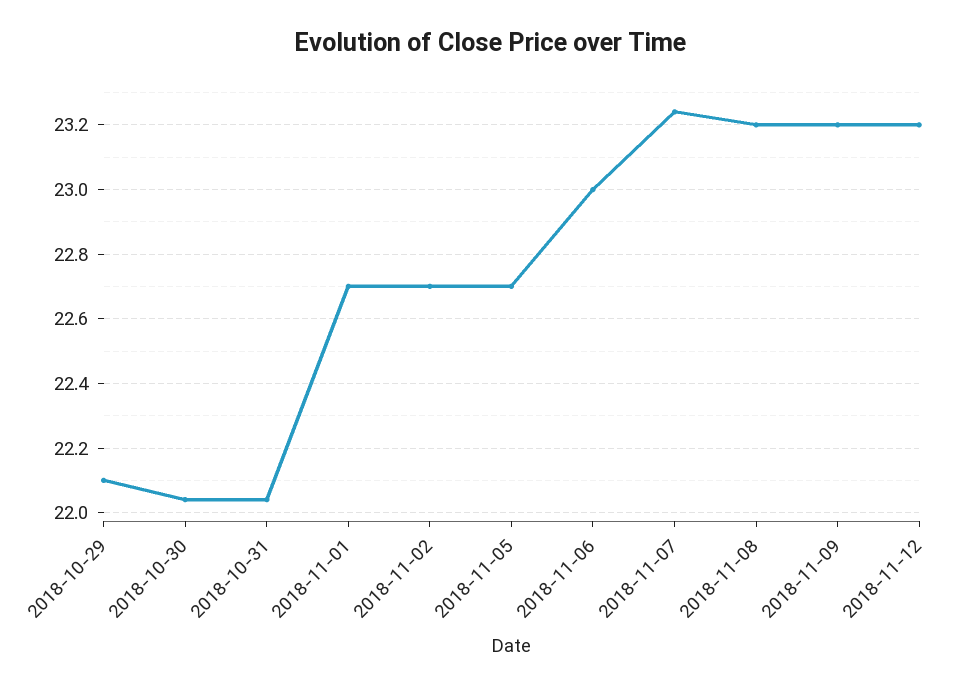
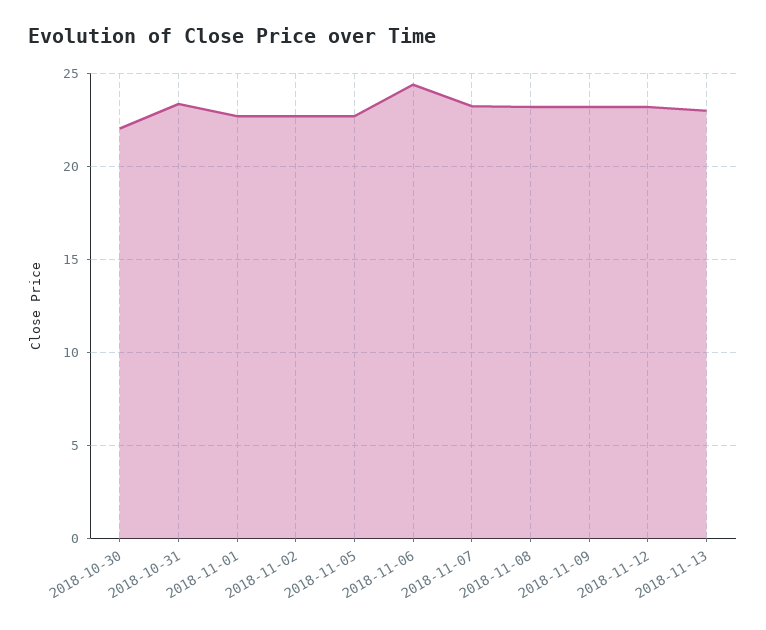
2018-10-29: 22.1 -> none
2018-10-31: 22.05 -> 23.5
2018-11-06: 23 -> 24.5
2018-11-13: none -> 23

